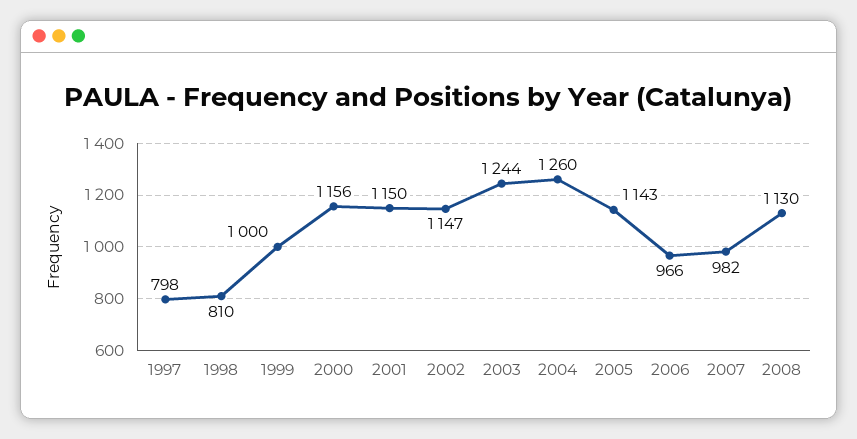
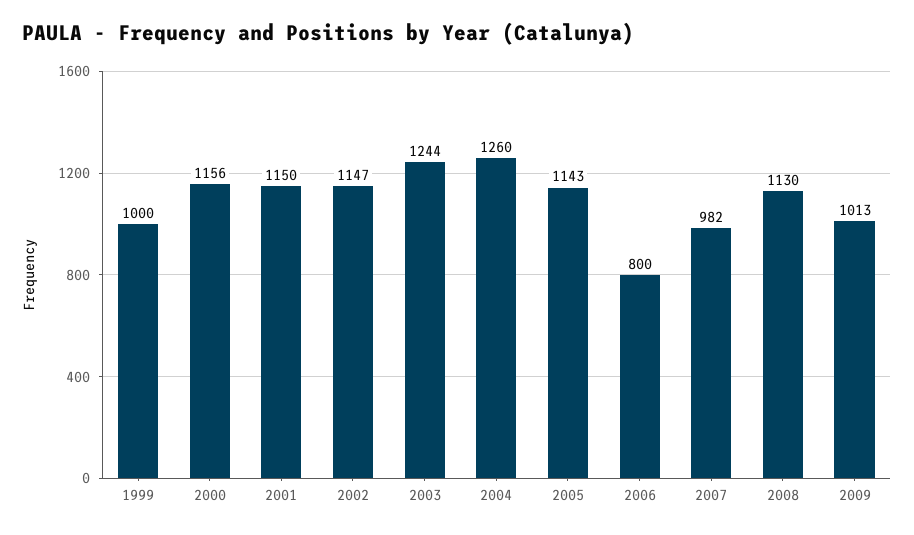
1997: 798 -> none
1998: 810 -> none
2006: 966 -> 800
2009: none -> 1013

